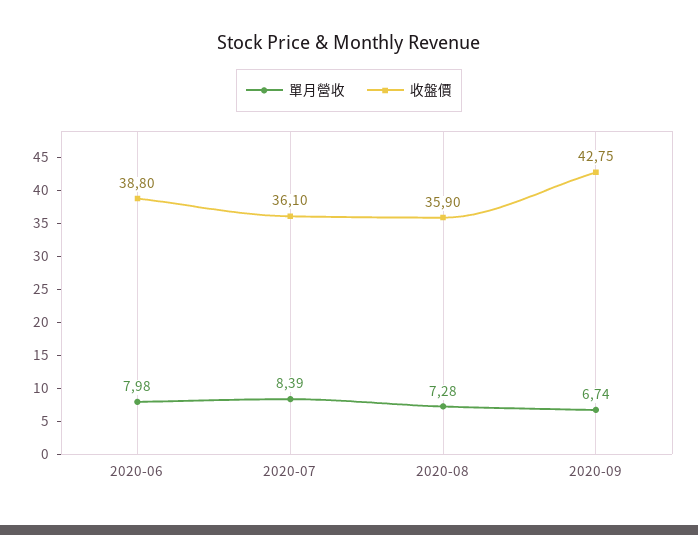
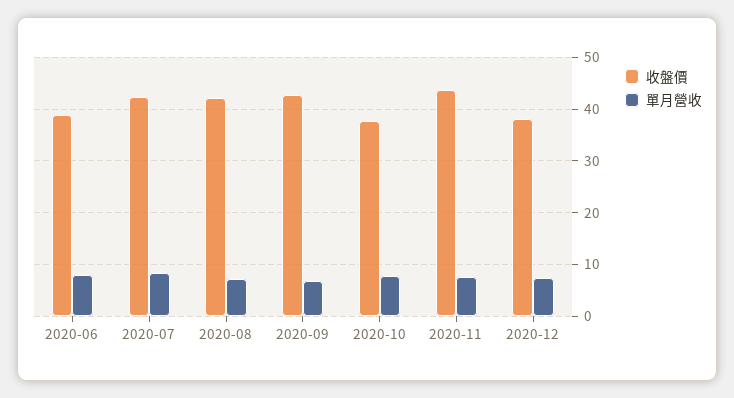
收盤價, 2020-07: 36.1 -> 42
收盤價, 2020-08: 35.9 -> 42
收盤價, 2020-10: none -> 38
單月營收, 2020-10: none -> 8
收盤價, 2020-11: none -> 44
單月營收, 2020-11: none -> 8
收盤價, 2020-12: none -> 38
單月營收, 2020-12: none -> 8

